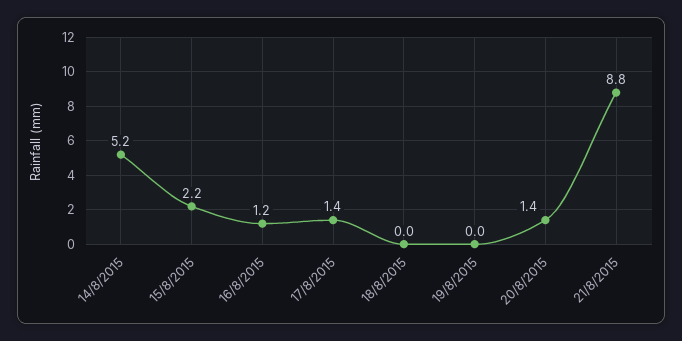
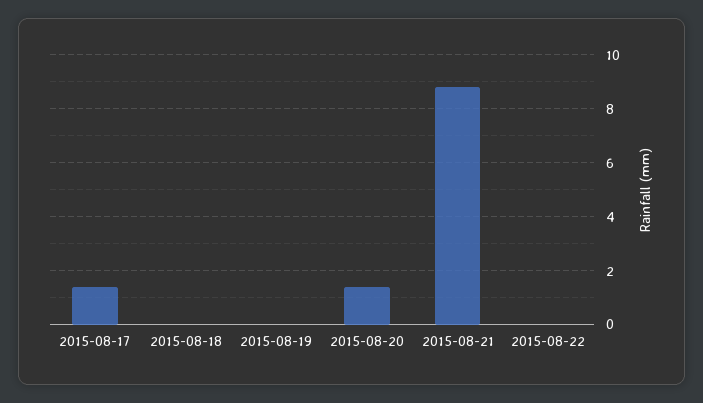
14/8/2015: 5.2 -> none
15/8/2015: 2.2 -> none
16/8/2015: 1.2 -> none
2015-08-22: none -> 0

